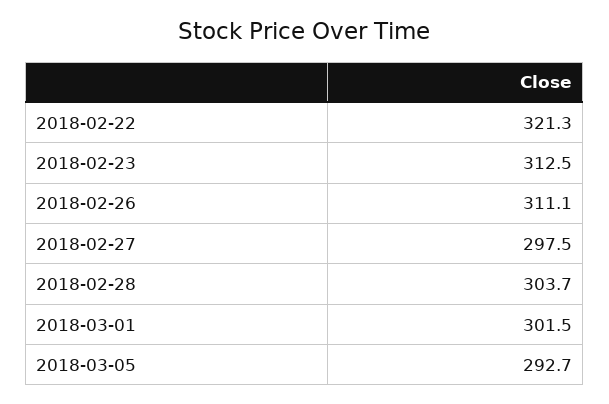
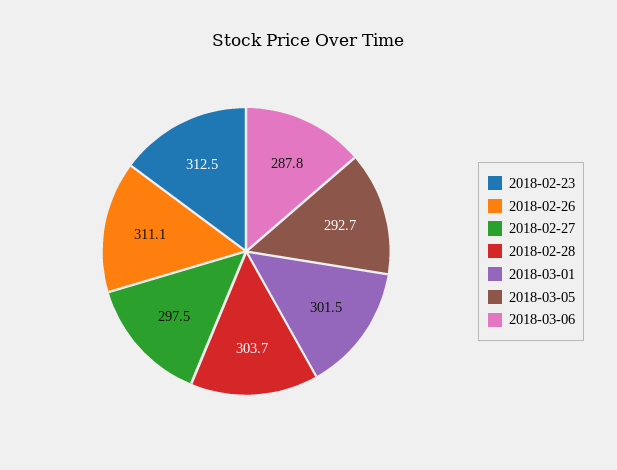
2018-02-22: 321.3 -> none
2018-03-06: none -> 287.8

